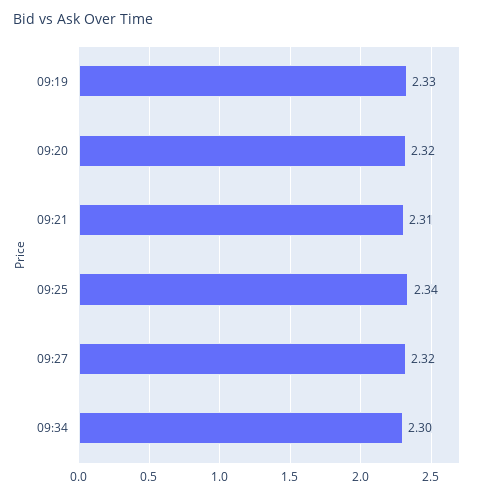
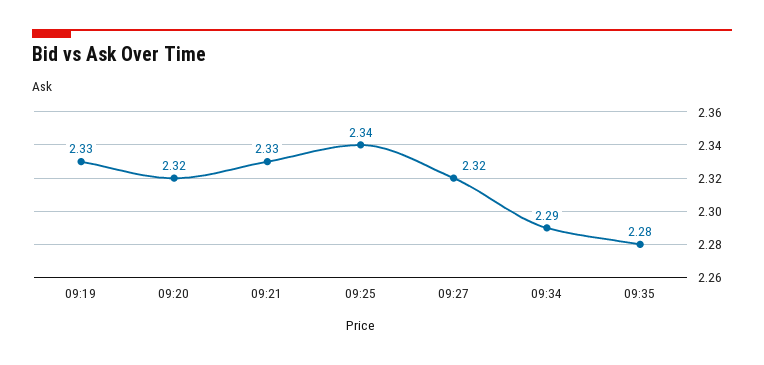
09:21: 2.31 -> 2.33
09:34: 2.3 -> 2.29
09:35: none -> 2.28

